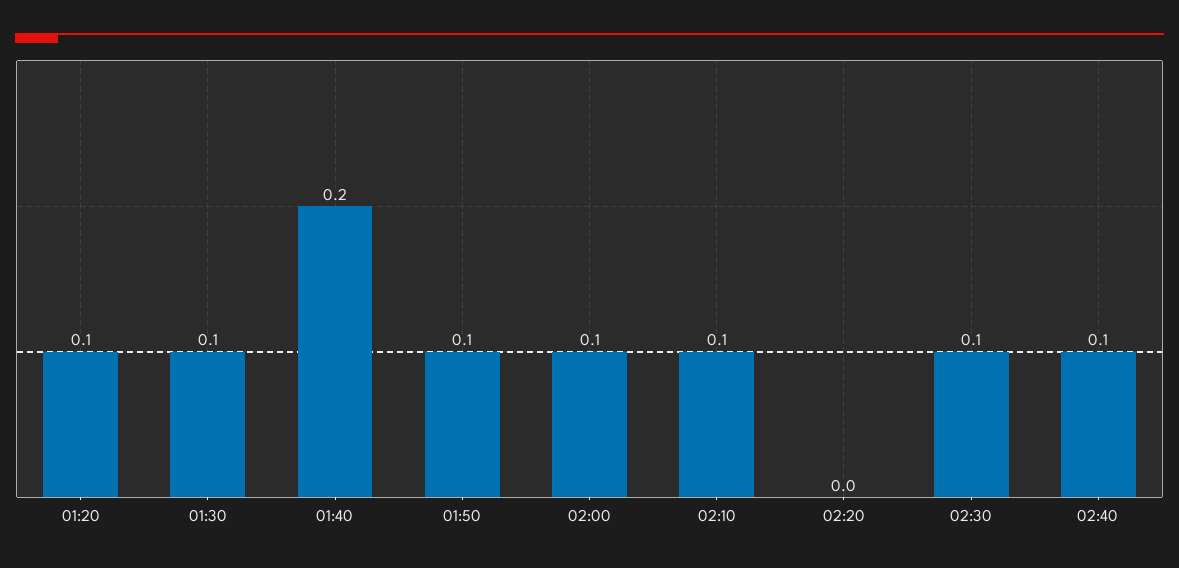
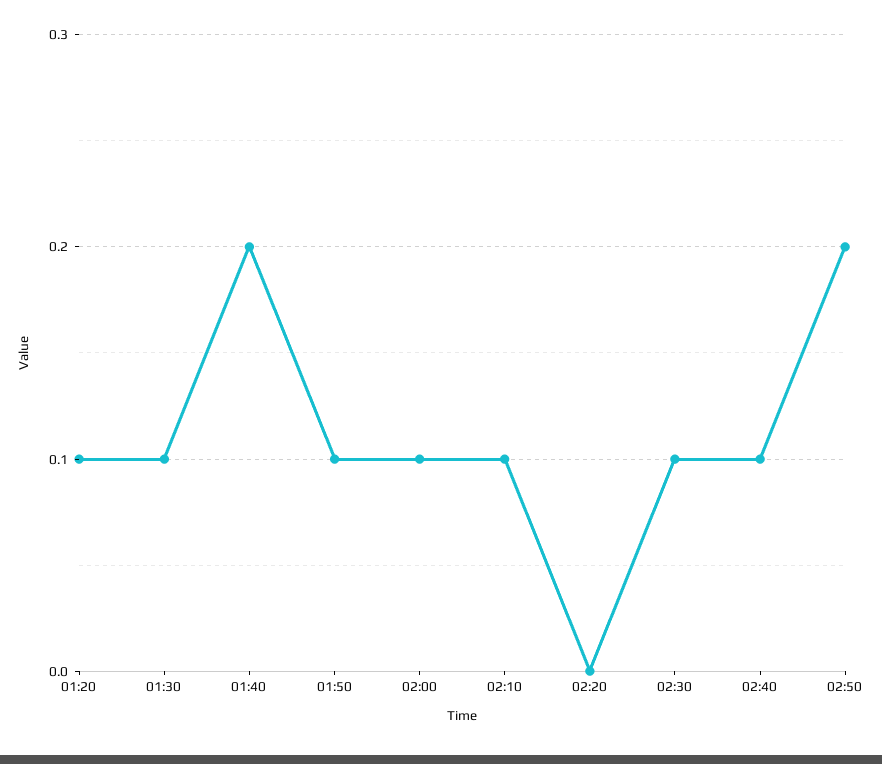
02:50: none -> 0.2

